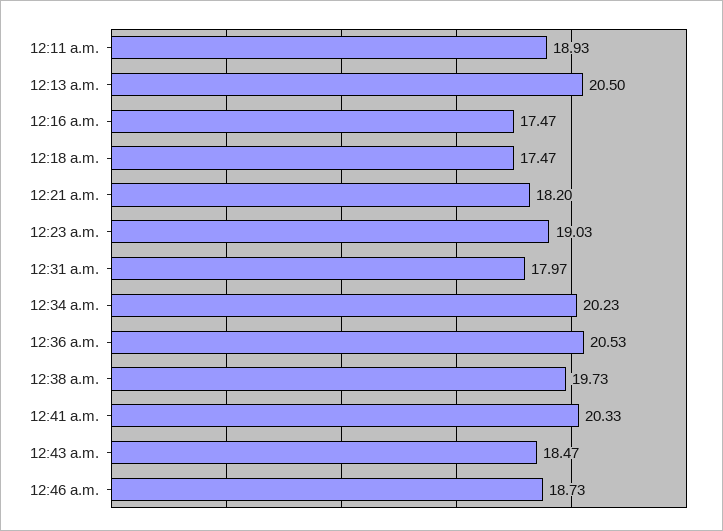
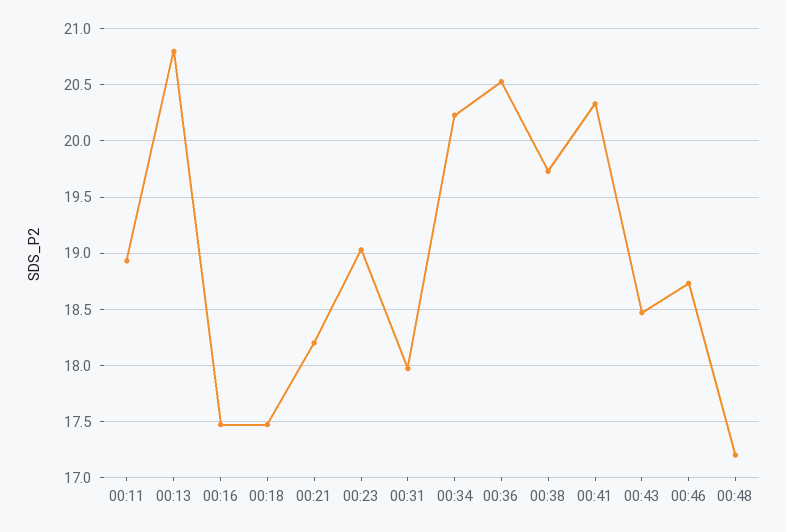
12:13 a.m.: 20.5 -> 20.8
00:48: none -> 17.2

